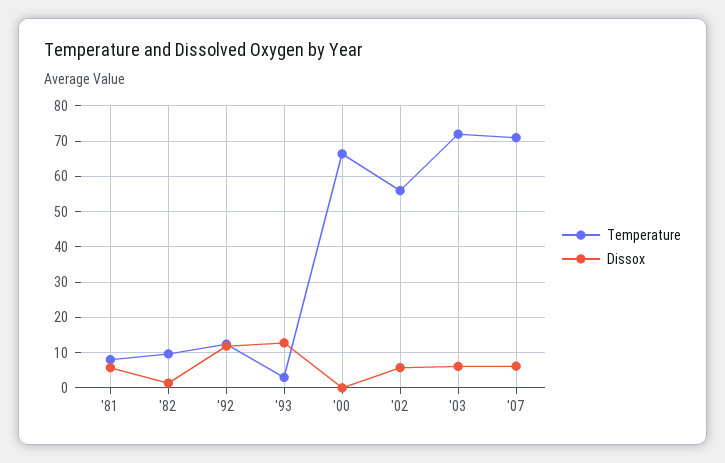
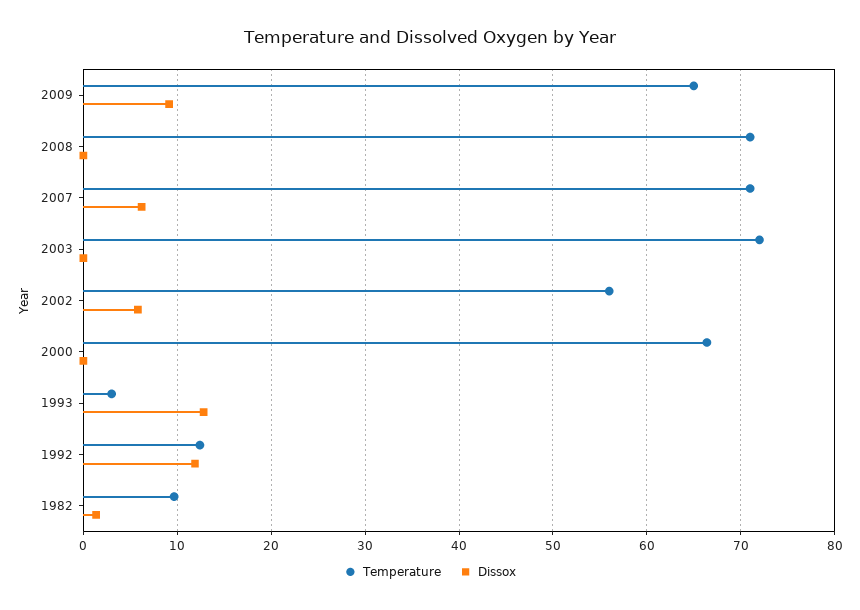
Temperature, '81: 8 -> none
Dissox, '81: 6 -> none
Dissox, '03: 6 -> 0
Temperature, 2009: none -> 65
Dissox, 2009: none -> 9
Temperature, 2008: none -> 71
Dissox, 2008: none -> 0

